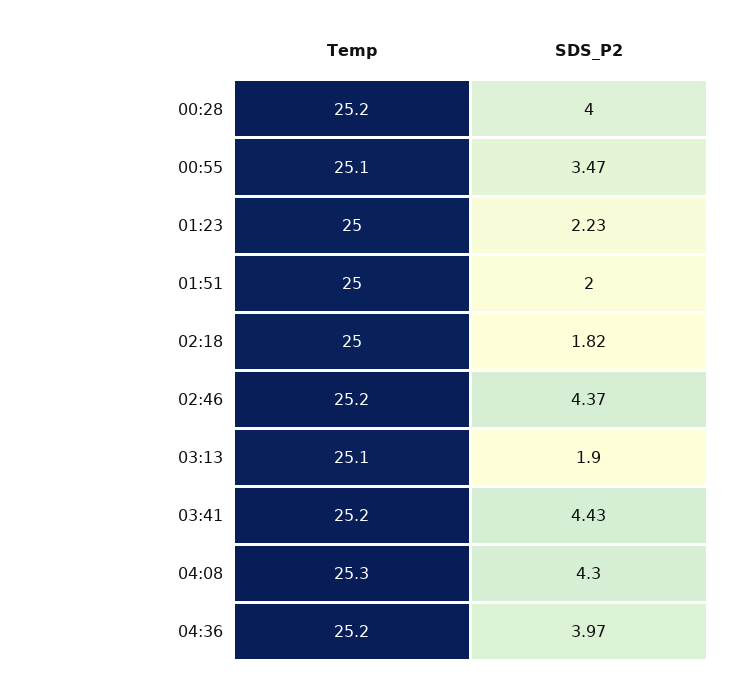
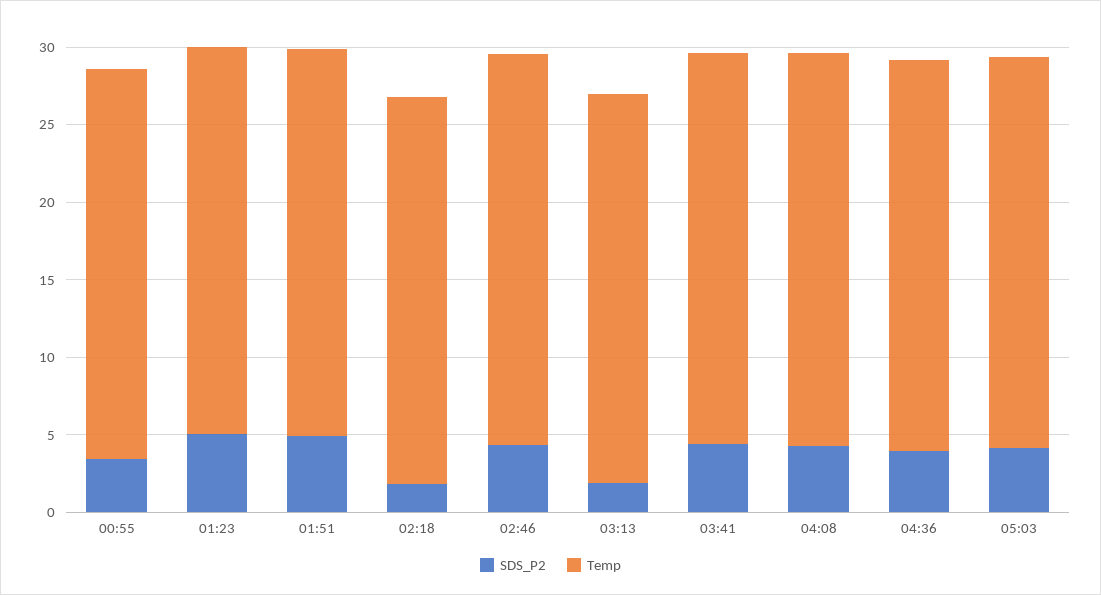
Temp, 00:28: 25.2 -> none
SDS_P2, 00:28: 4 -> none
SDS_P2, 01:23: 2.23 -> 5
SDS_P2, 01:51: 2 -> 5
SDS_P2, 05:03: none -> 4
Temp, 05:03: none -> 25

